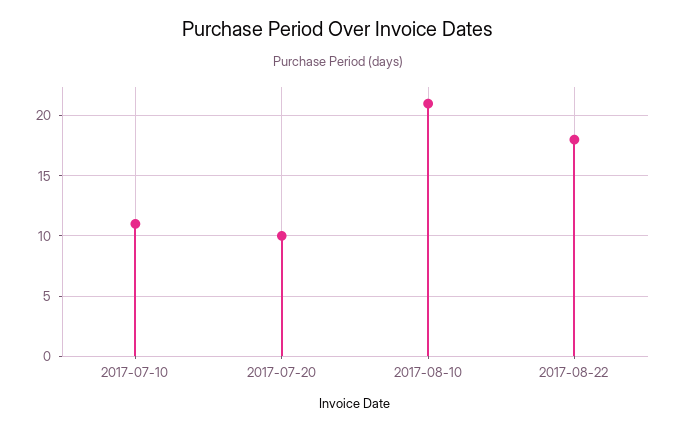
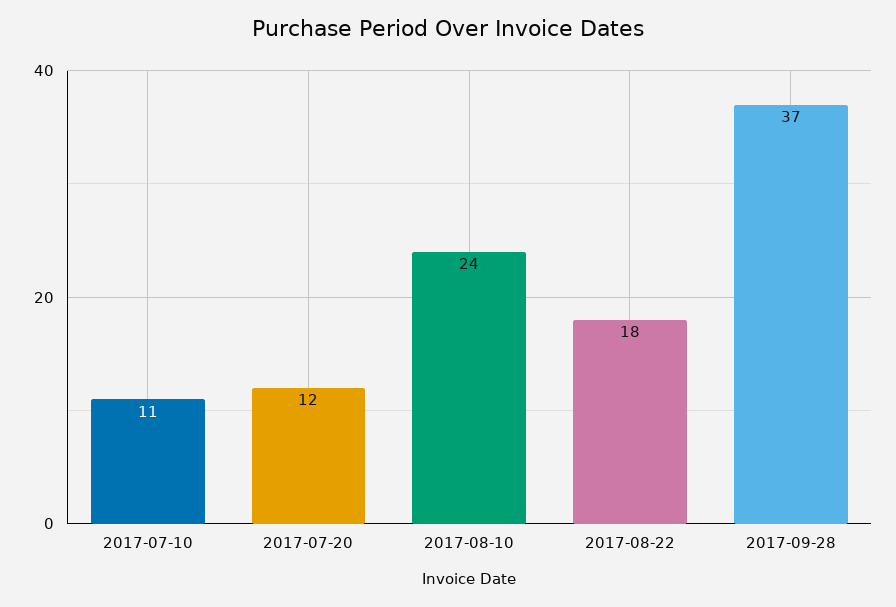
2017-07-20: 10 -> 12
2017-08-10: 21 -> 24
2017-09-28: none -> 37

